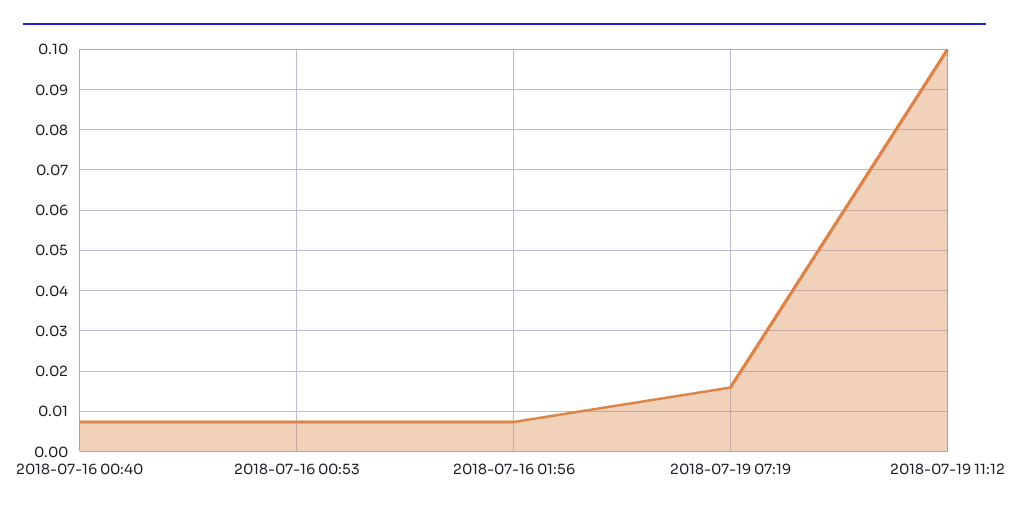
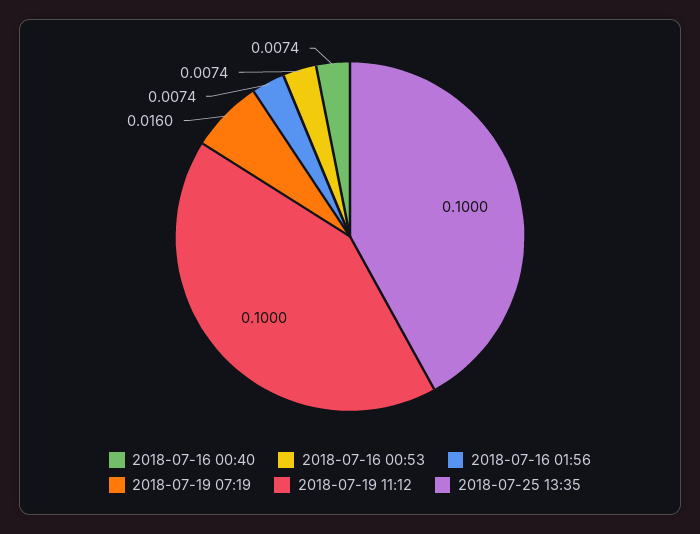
2018-07-25 13:35: none -> 0.1

